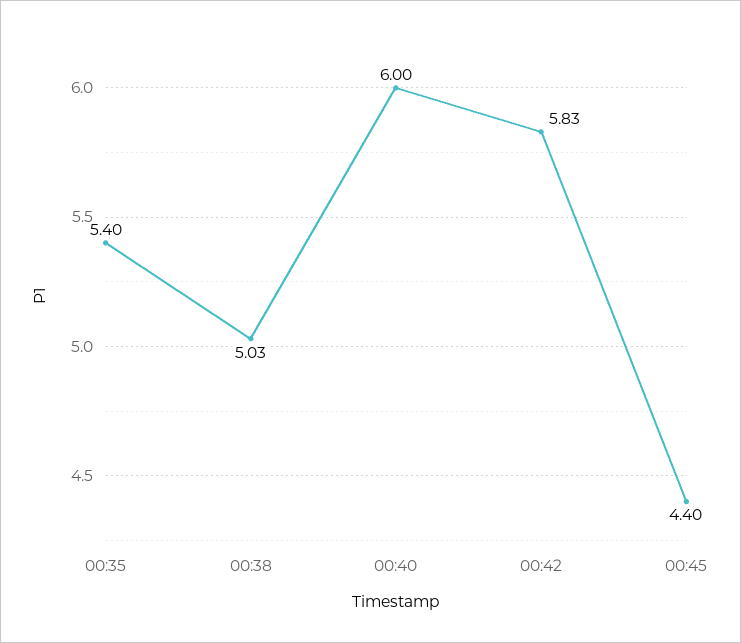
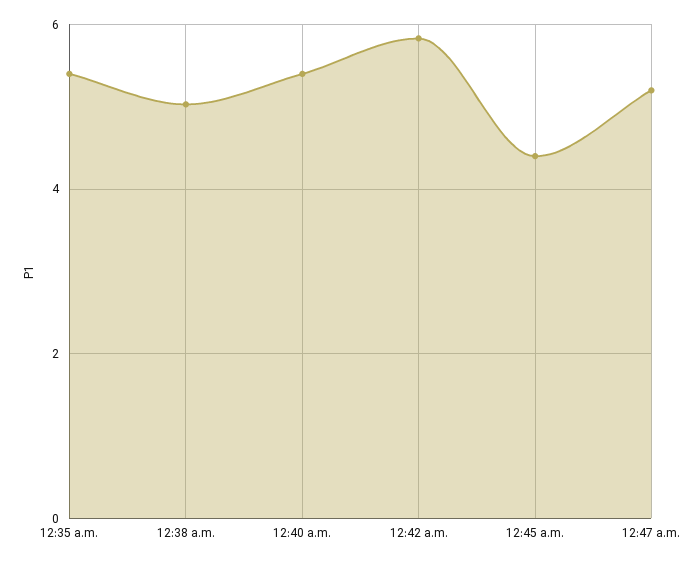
00:40: 6 -> 5.4
12:47 a.m.: none -> 5.2

